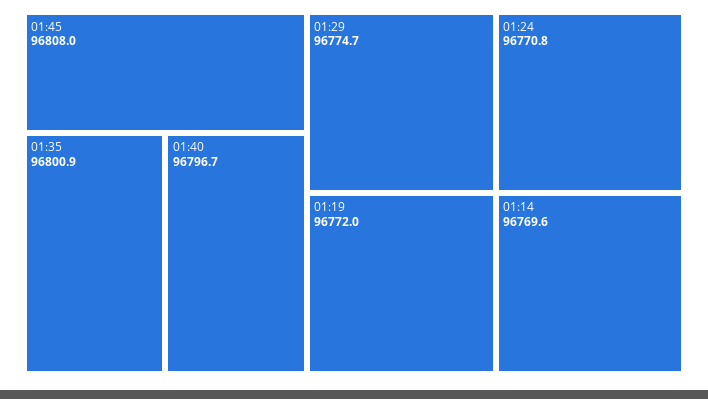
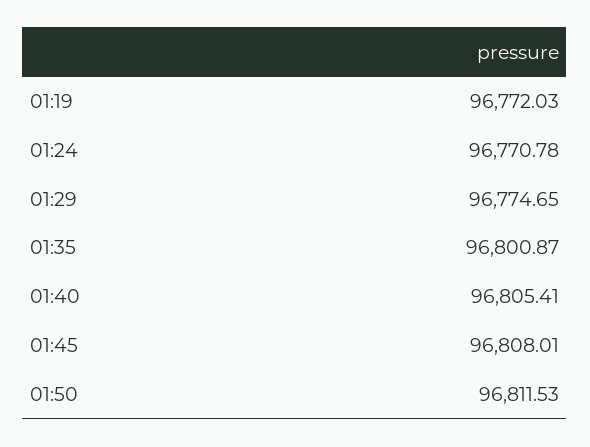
01:40: 96796.7 -> 96805.41
01:14: 96769.6 -> none
01:50: none -> 96811.53

